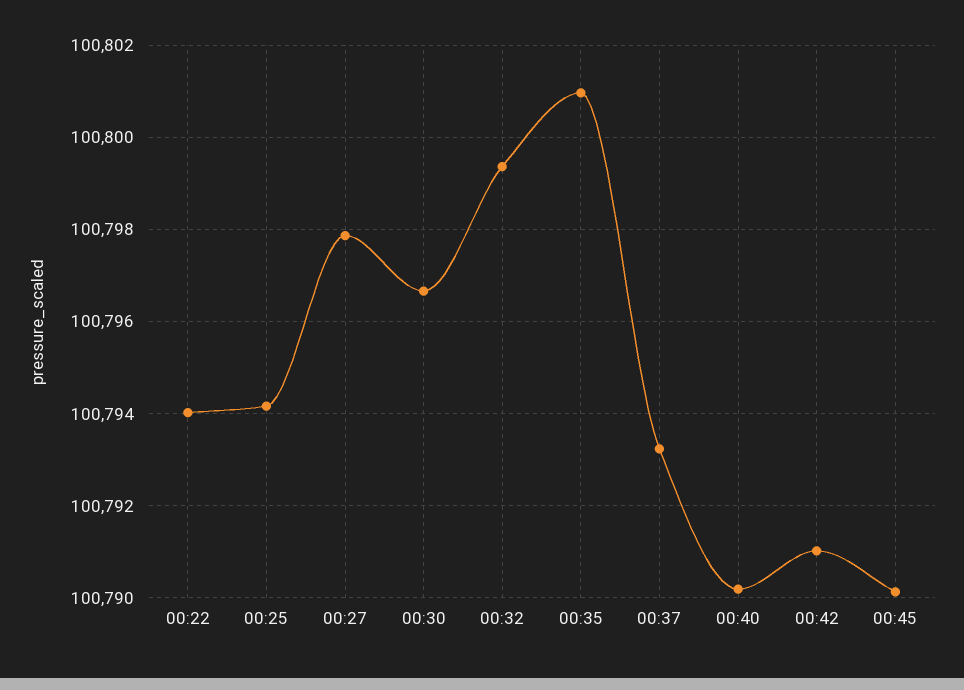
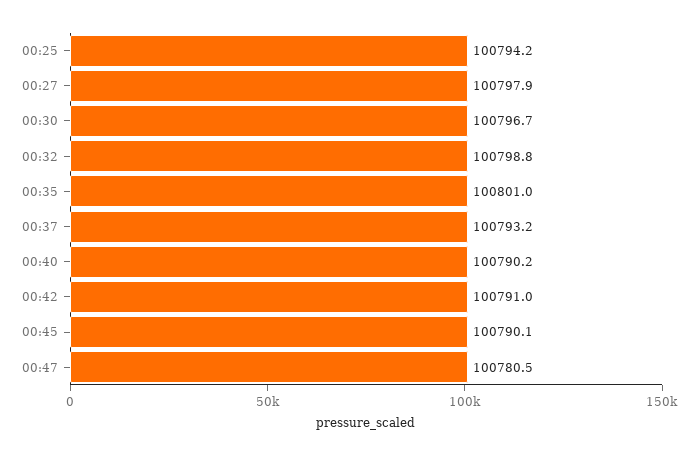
00:22: 100794 -> none
00:32: 100799.4 -> 100798.8
00:47: none -> 100780.5

